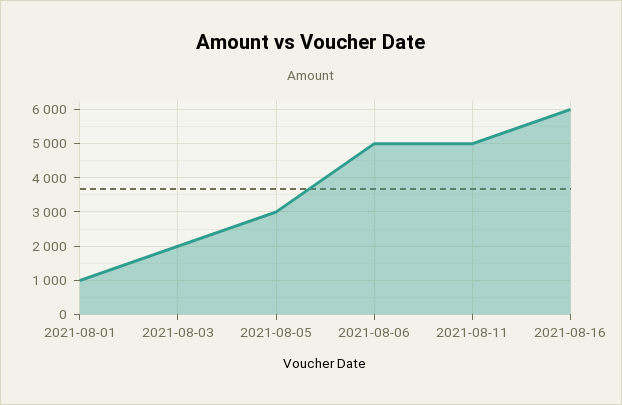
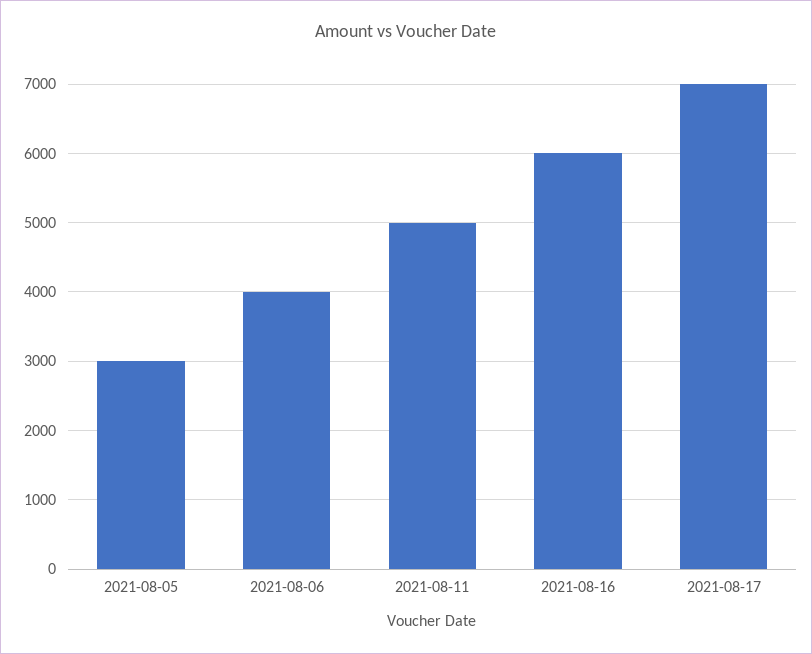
2021-08-01: 1000 -> none
2021-08-03: 2000 -> none
2021-08-06: 5000 -> 4000
2021-08-17: none -> 7000

